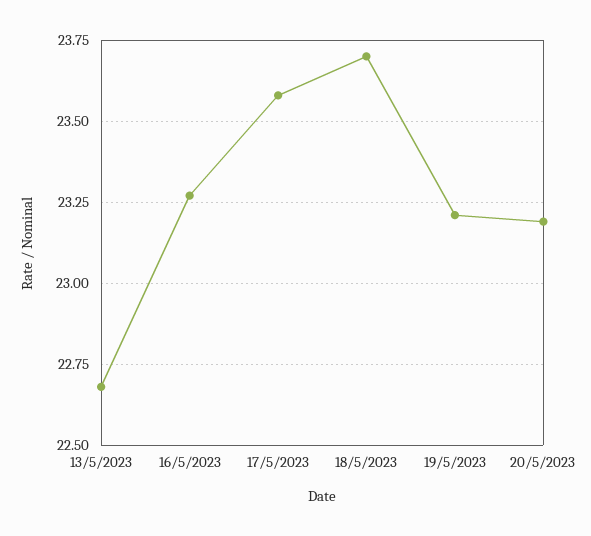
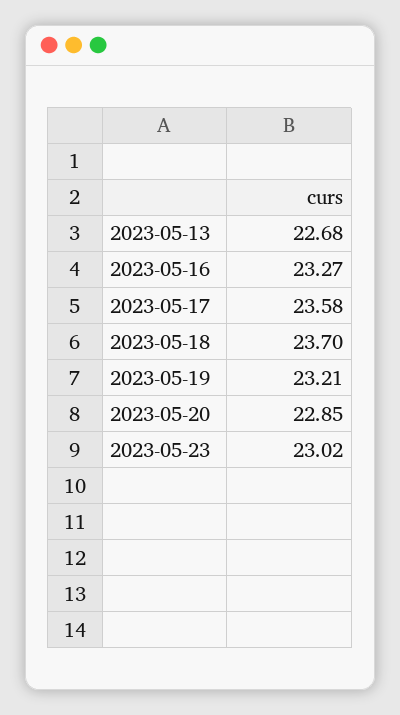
20/5/2023: 23.2 -> 22.85
2023-05-23: none -> 23.02

